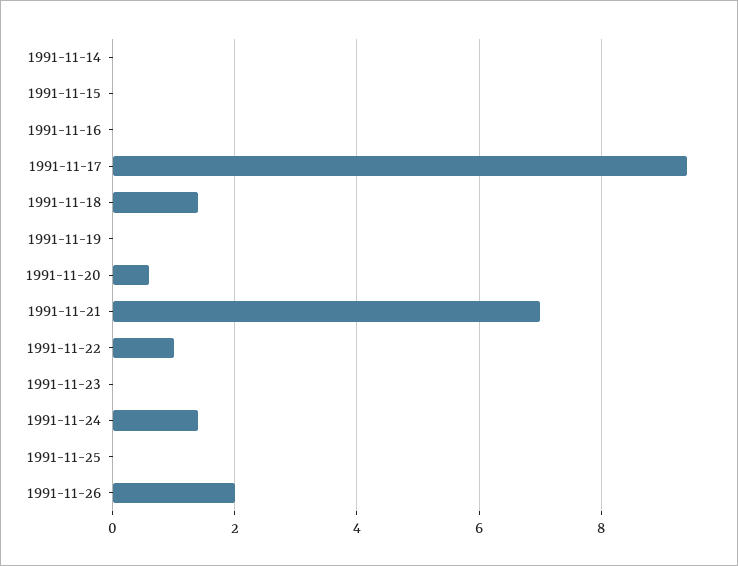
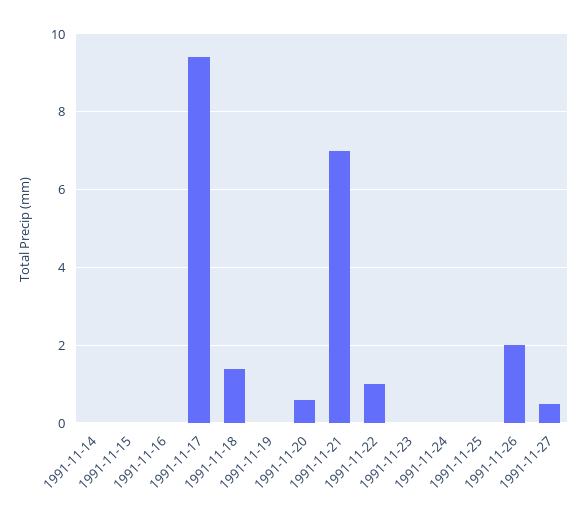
1991-11-24: 1.5 -> 0
1991-11-27: none -> 0.5

